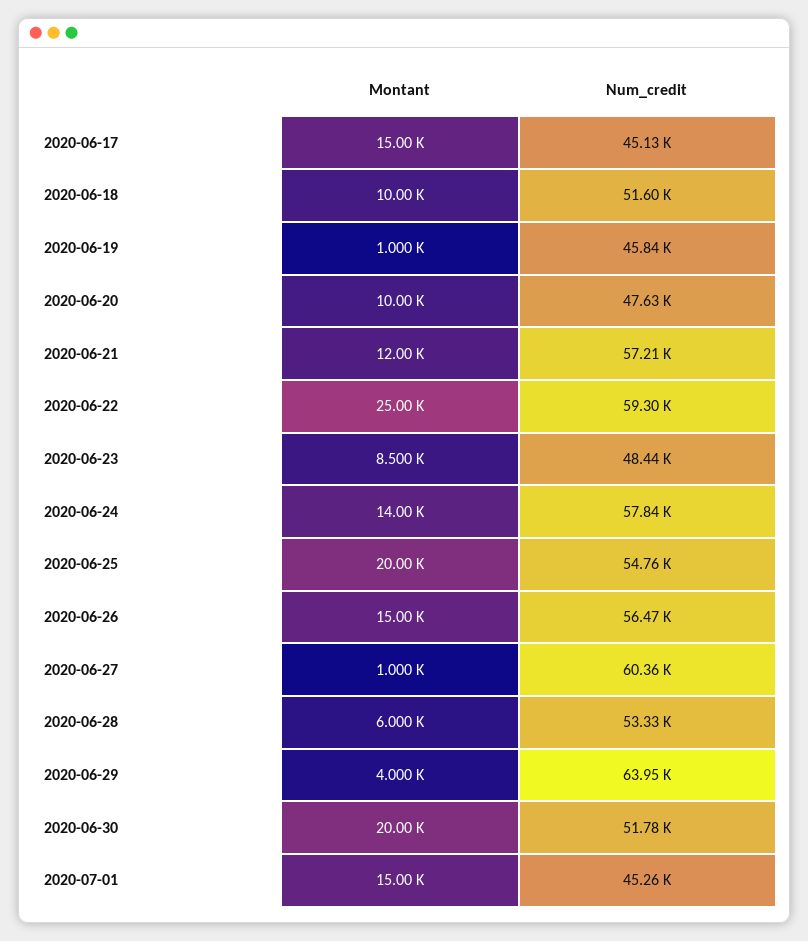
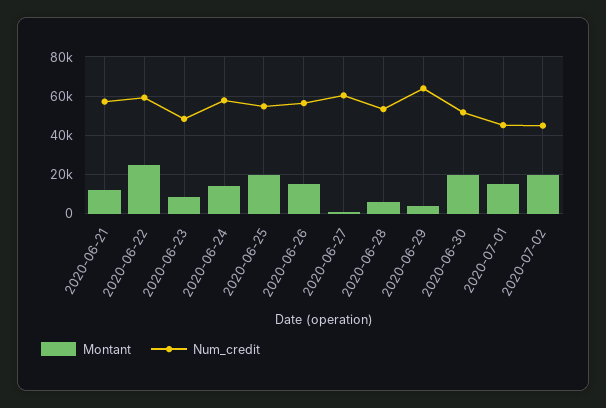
Montant, 2020-06-17: 15000 -> none
Num_credit, 2020-06-17: 45130 -> none
Montant, 2020-06-18: 10000 -> none
Num_credit, 2020-06-18: 51600 -> none
Montant, 2020-06-19: 1000 -> none
Num_credit, 2020-06-19: 45840 -> none
Montant, 2020-06-20: 10000 -> none
Num_credit, 2020-06-20: 47630 -> none
Montant, 2020-07-02: none -> 20000
Num_credit, 2020-07-02: none -> 45000

